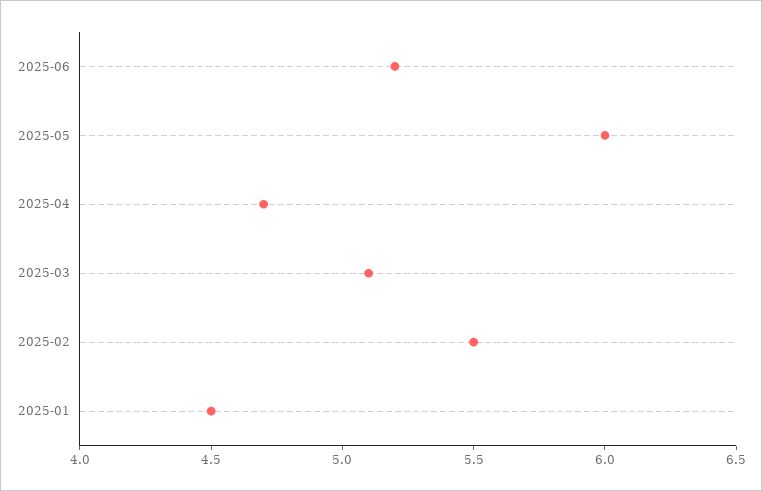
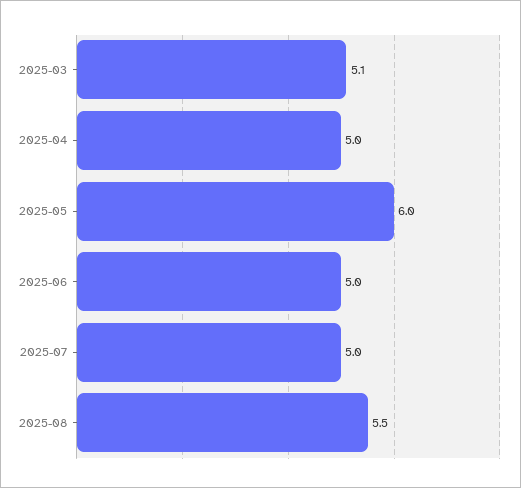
2025-06: 5.2 -> 5
2025-04: 4.7 -> 5
2025-02: 5.5 -> none
2025-01: 4.5 -> none
2025-07: none -> 5
2025-08: none -> 5.5

